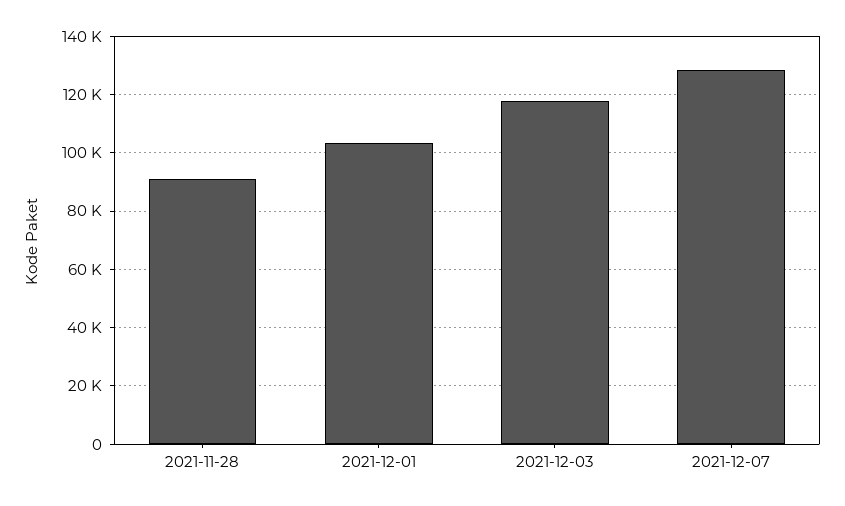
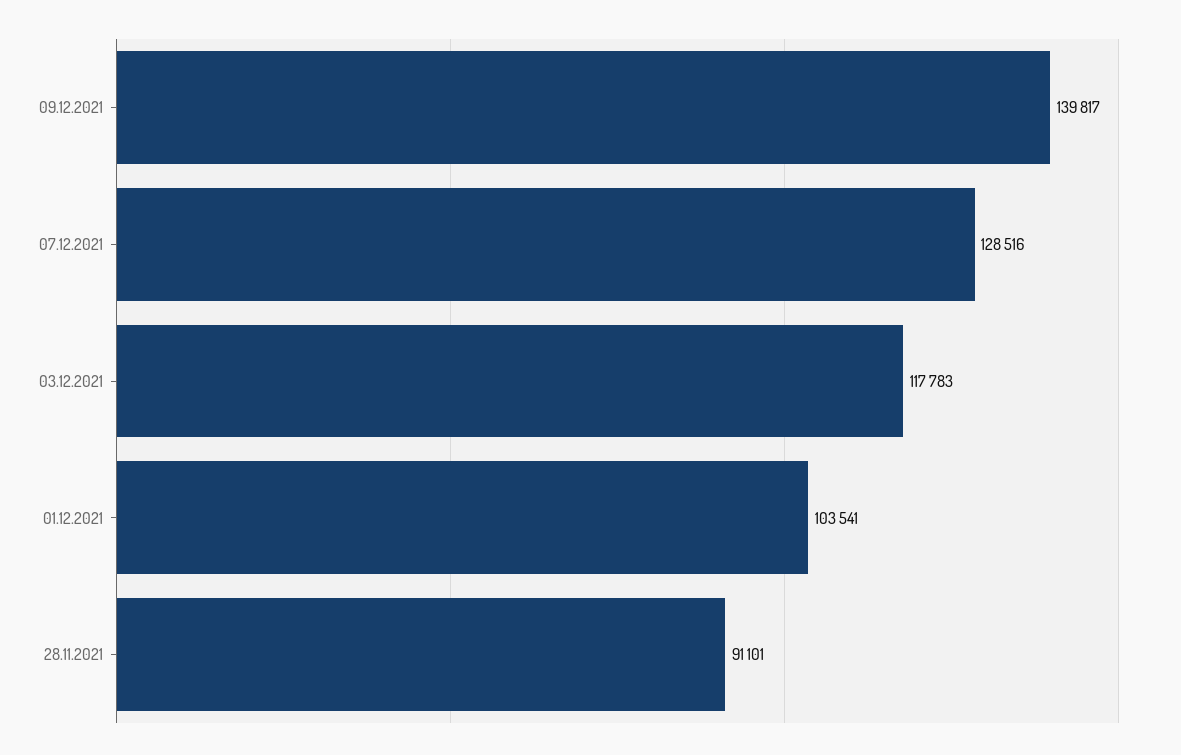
09.12.2021: none -> 139817

